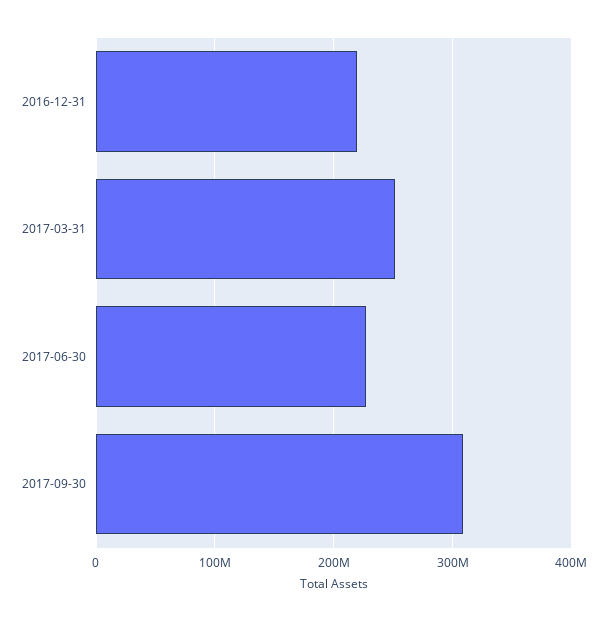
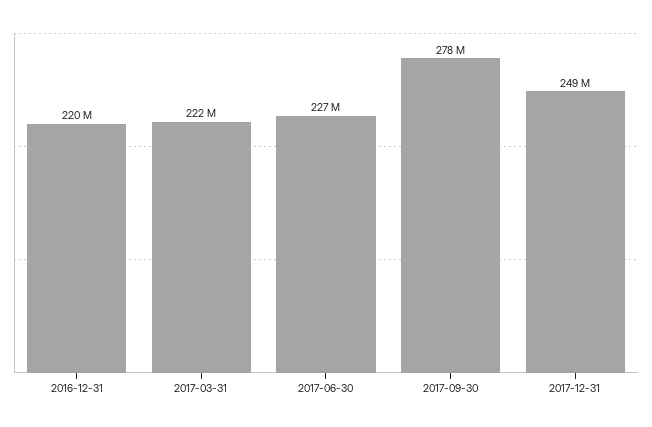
2017-03-31: 250000000 -> 222000000
2017-09-30: 310000000 -> 278000000
2017-12-31: none -> 249000000

